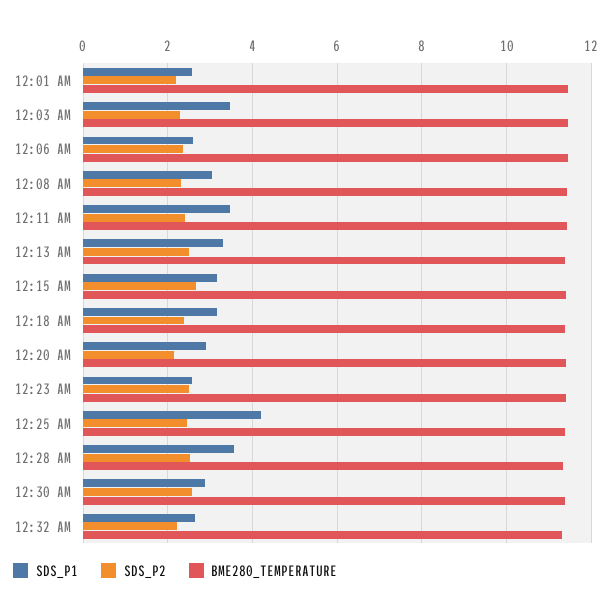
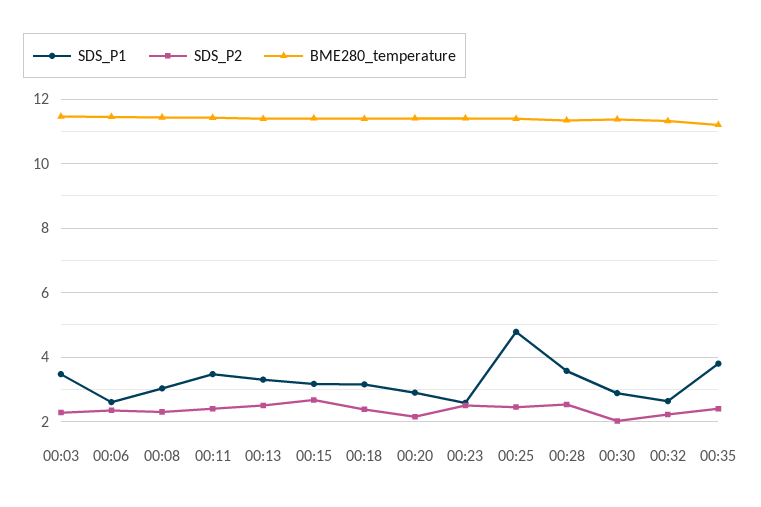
SDS_P1, 12:01 AM: 2.6 -> none
SDS_P2, 12:01 AM: 2.2 -> none
BME280_TEMPERATURE, 12:01 AM: 11.4 -> none
SDS_P1, 12:25 AM: 4.2 -> 4.8
SDS_P2, 12:30 AM: 2.6 -> 2
SDS_P1, 00:35: none -> 3.8
SDS_P2, 00:35: none -> 2.4
BME280_TEMPERATURE, 00:35: none -> 11.2

